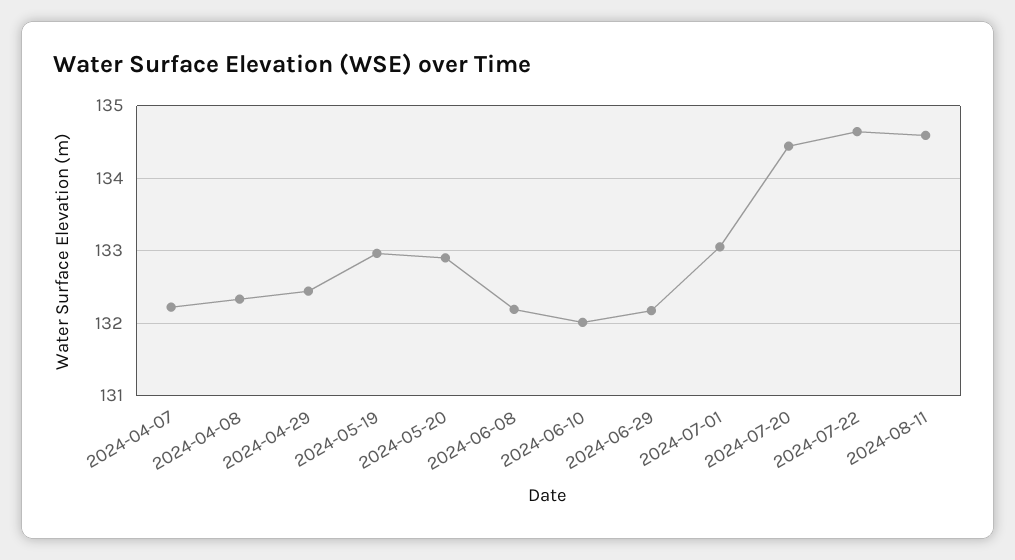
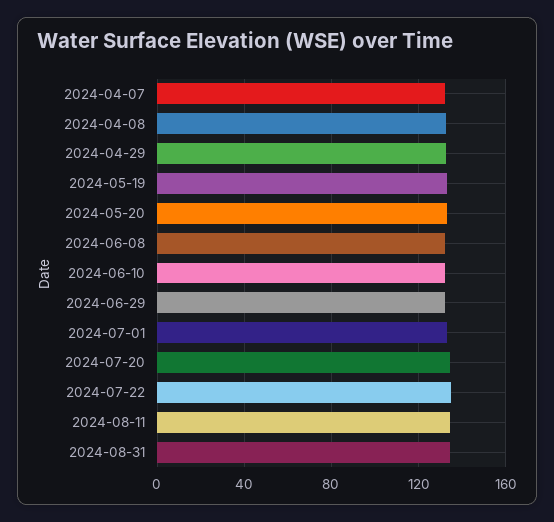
2024-08-31: none -> 135

